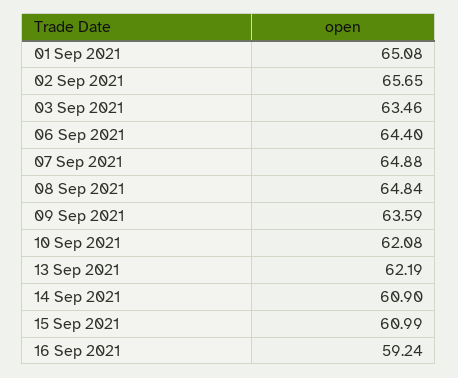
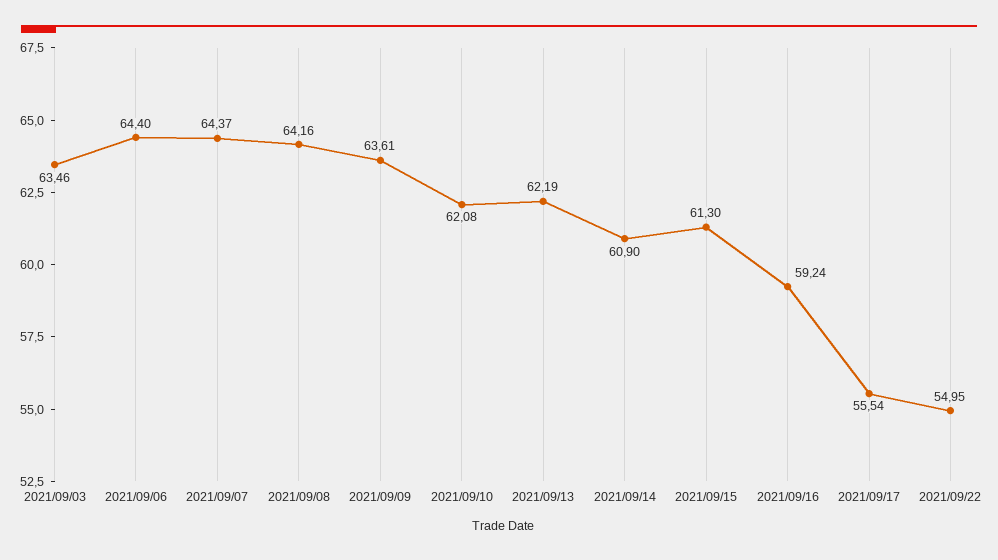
01 Sep 2021: 65.08 -> none
02 Sep 2021: 65.65 -> none
07 Sep 2021: 64.88 -> 64.37
08 Sep 2021: 64.84 -> 64.16
09 Sep 2021: 63.59 -> 63.61
15 Sep 2021: 60.99 -> 61.3
2021/09/17: none -> 55.54
2021/09/22: none -> 54.95

